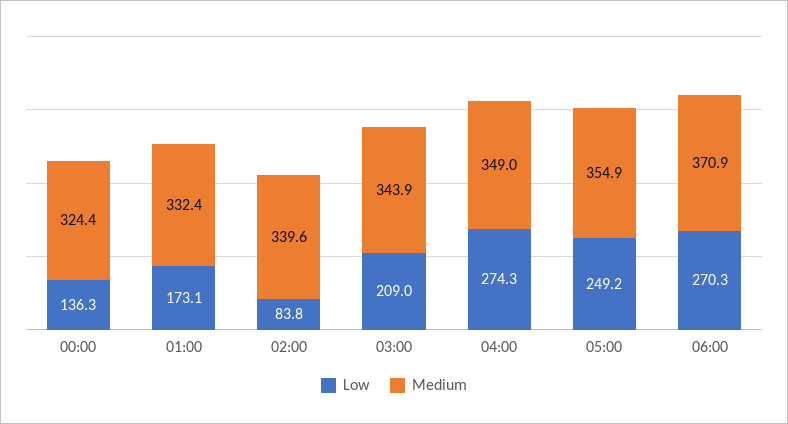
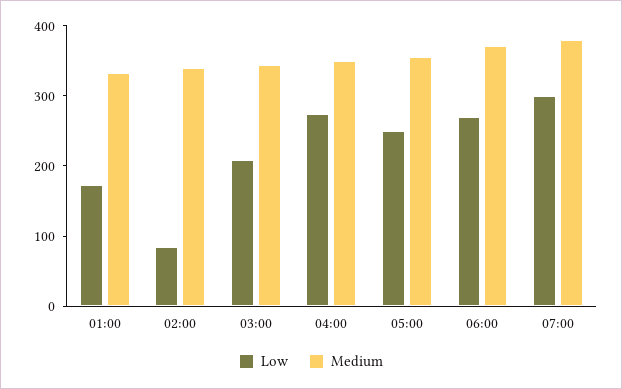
Low, 00:00: 136.3 -> none
Medium, 00:00: 324.4 -> none
Low, 07:00: none -> 300
Medium, 07:00: none -> 380

